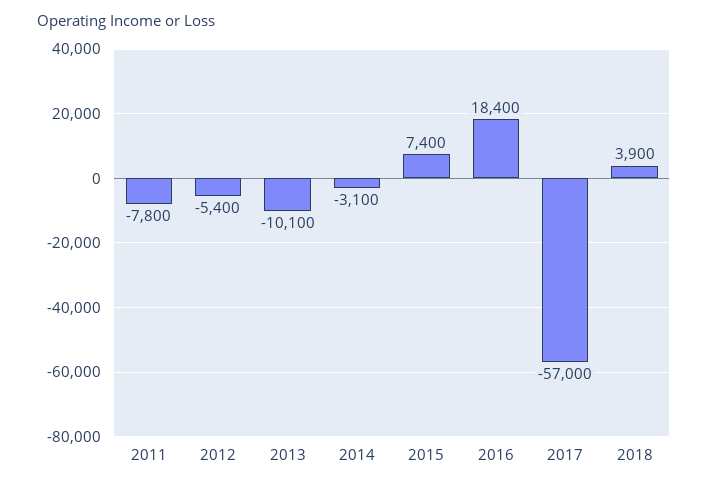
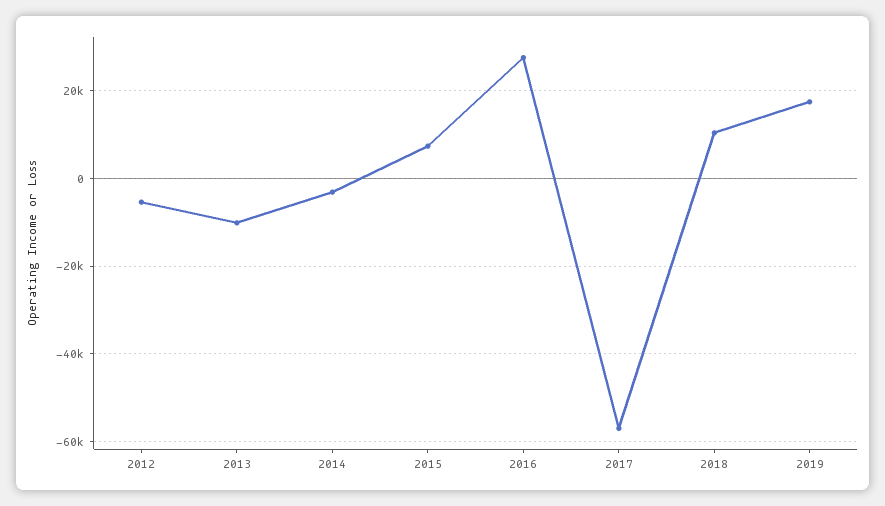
2011: -7800 -> none
2016: 18400 -> 28000
2018: 3900 -> 10000
2019: none -> 18000

